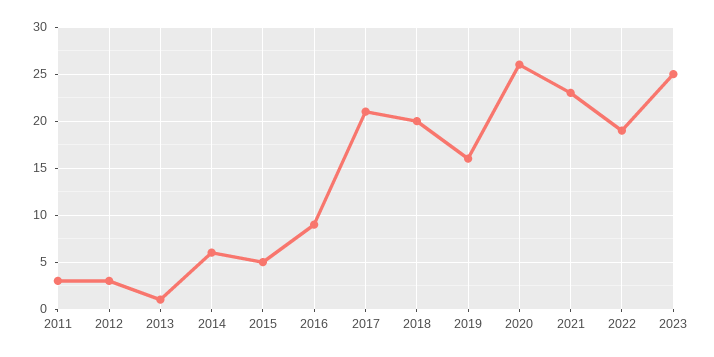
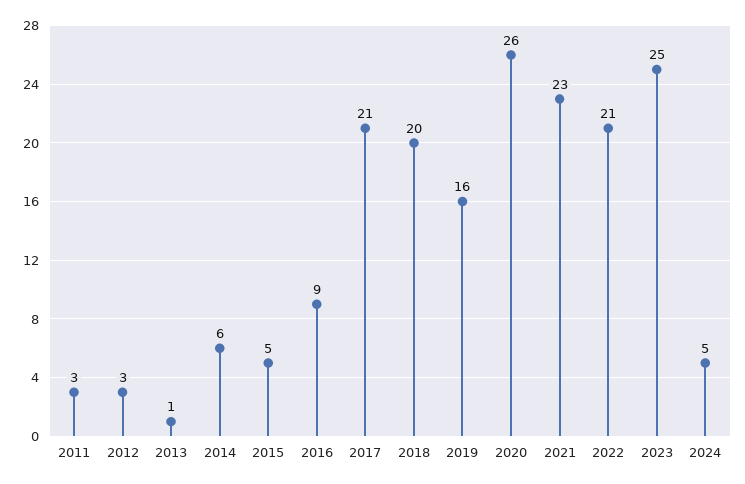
2022: 19 -> 21
2024: none -> 5

